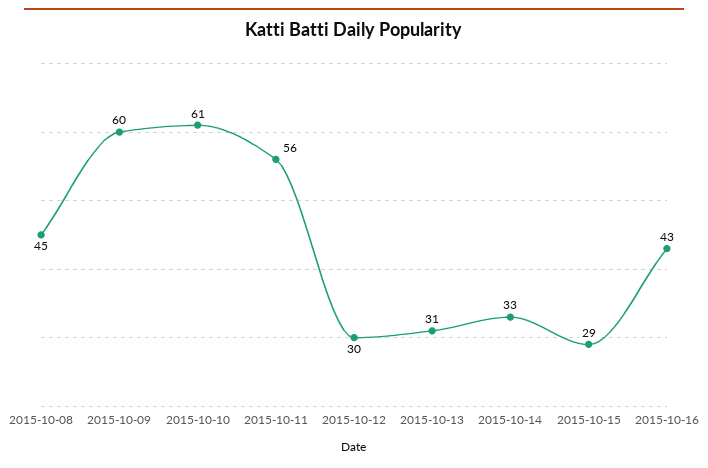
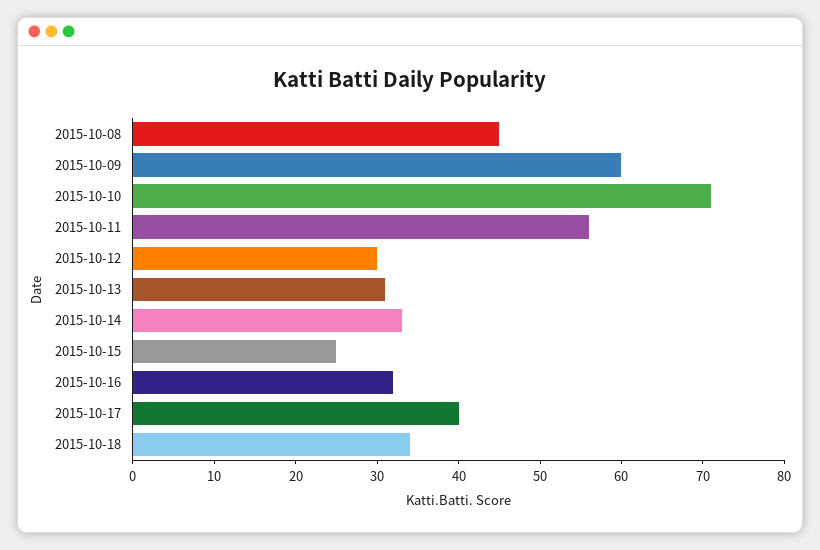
2015-10-10: 61 -> 71
2015-10-15: 29 -> 25
2015-10-16: 43 -> 32
2015-10-17: none -> 40
2015-10-18: none -> 34

